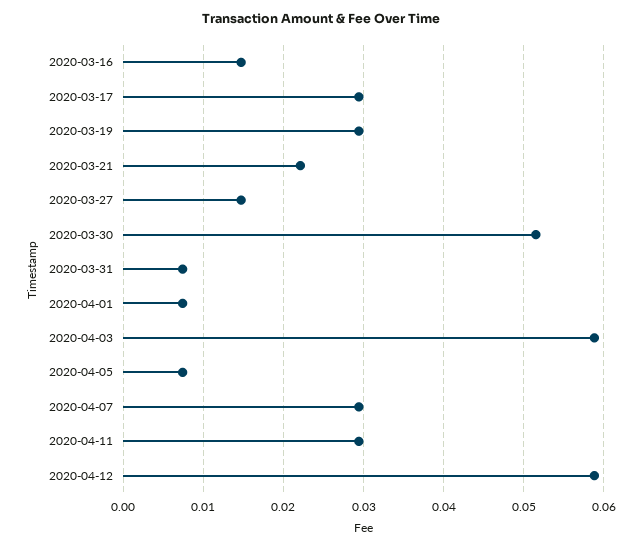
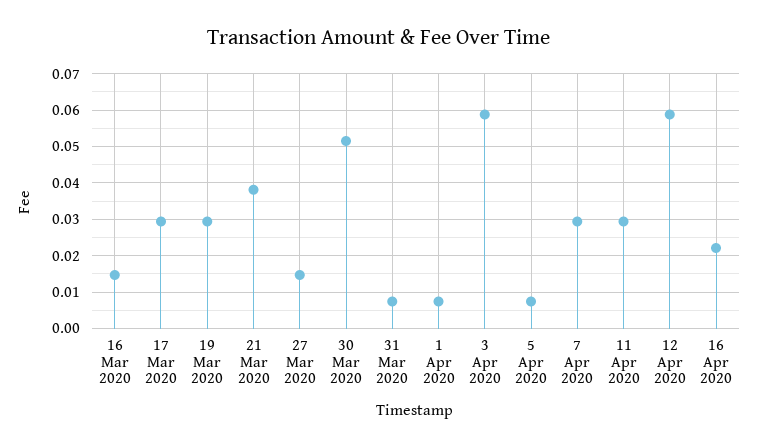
2020-03-21: 0.022 -> 0.038
16 Apr 2020: none -> 0.022

